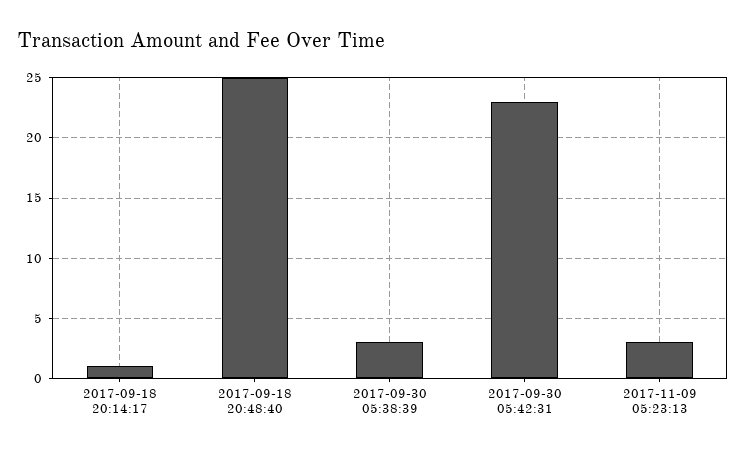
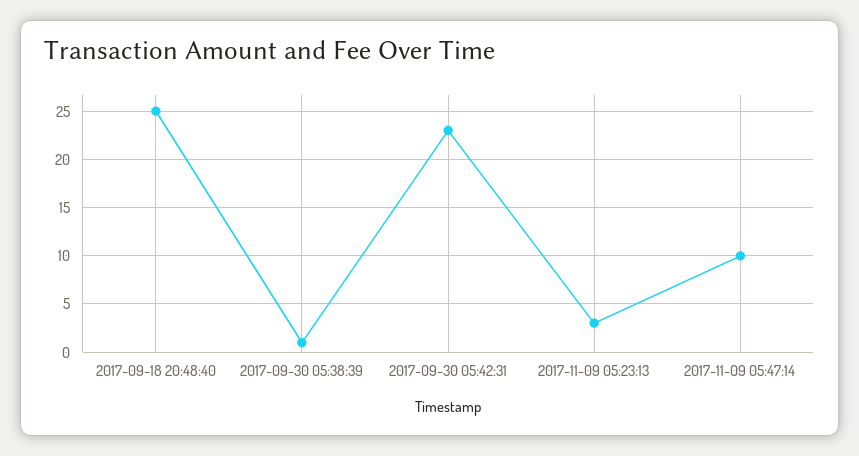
2017-09-18 20:14:17: 1 -> none
2017-09-30 05:38:39: 3 -> 1
2017-11-09 05:47:14: none -> 10

